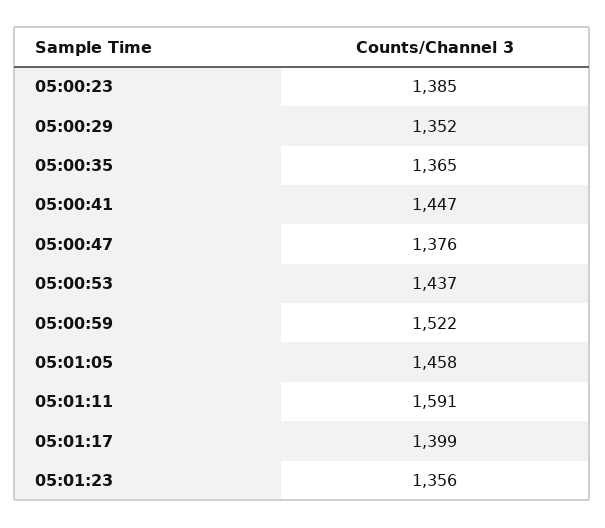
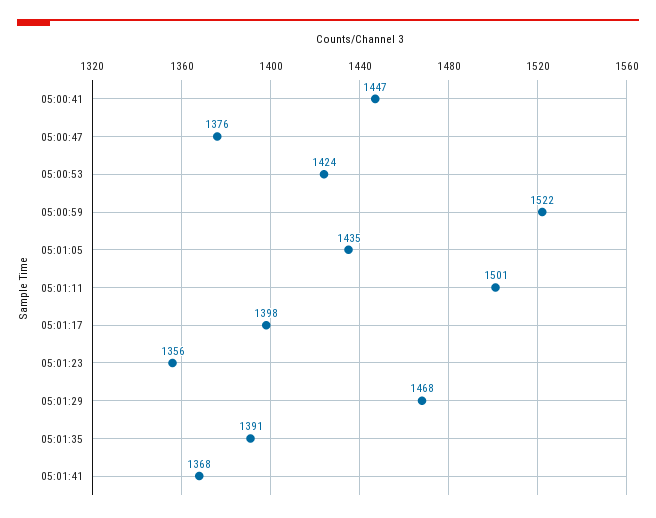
05:00:23: 1385 -> none
05:00:29: 1352 -> none
05:00:35: 1365 -> none
05:00:53: 1437 -> 1424
05:01:05: 1458 -> 1435
05:01:11: 1591 -> 1501
05:01:17: 1399 -> 1398
05:01:29: none -> 1468
05:01:35: none -> 1391
05:01:41: none -> 1368

